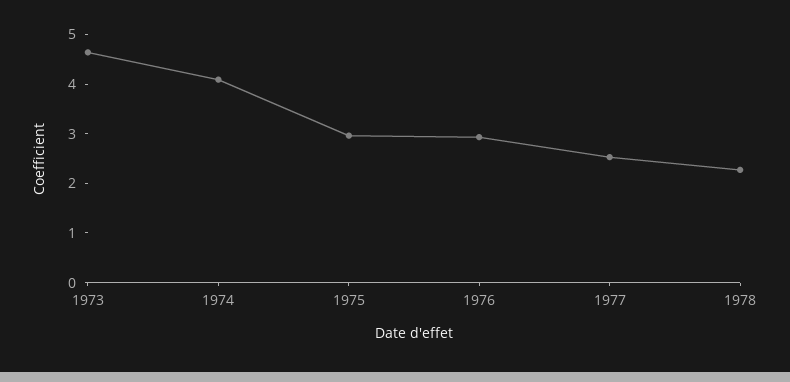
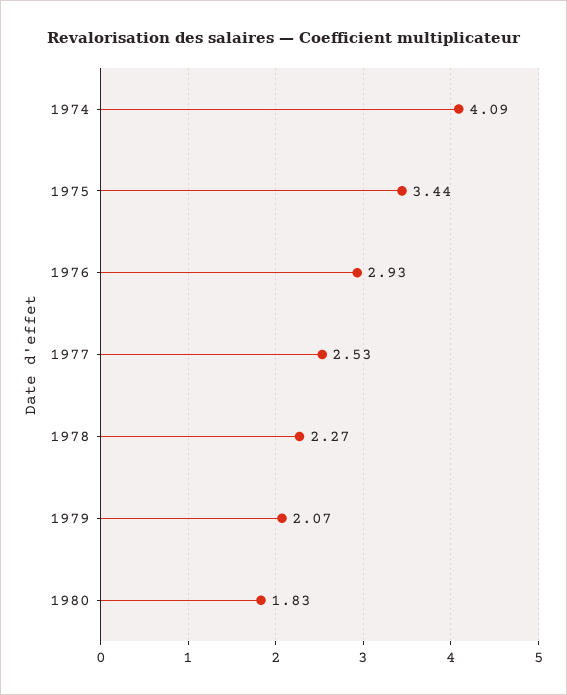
1973: 4.6 -> none
1975: 3 -> 3.44
1979: none -> 2.07
1980: none -> 1.83

